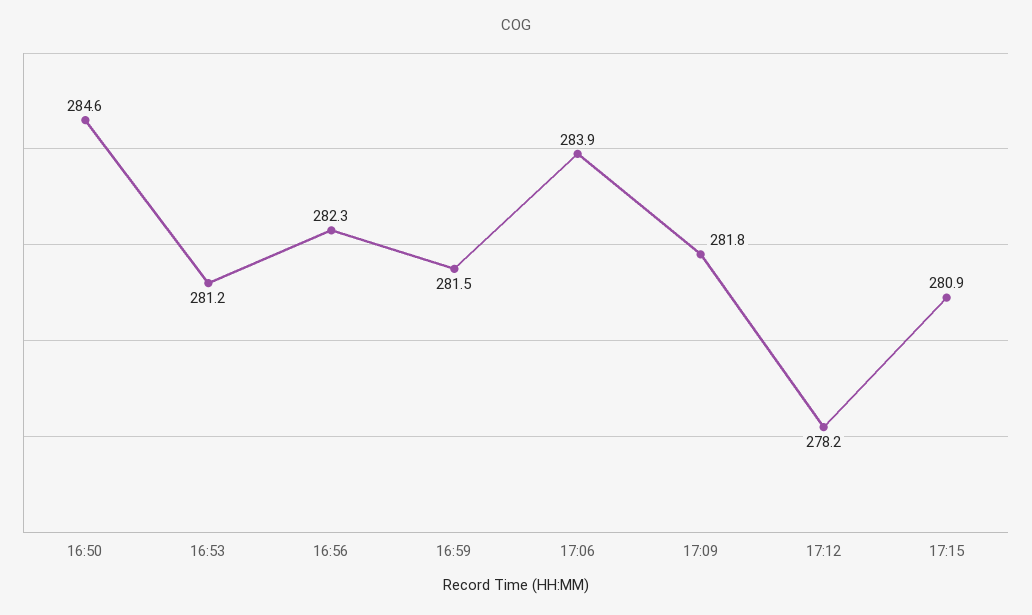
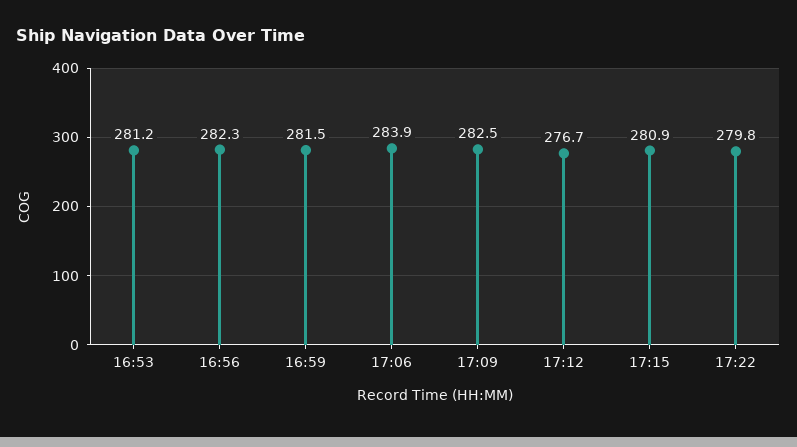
16:50: 284.6 -> none
17:09: 281.8 -> 282.5
17:12: 278.2 -> 276.7
17:22: none -> 279.8

